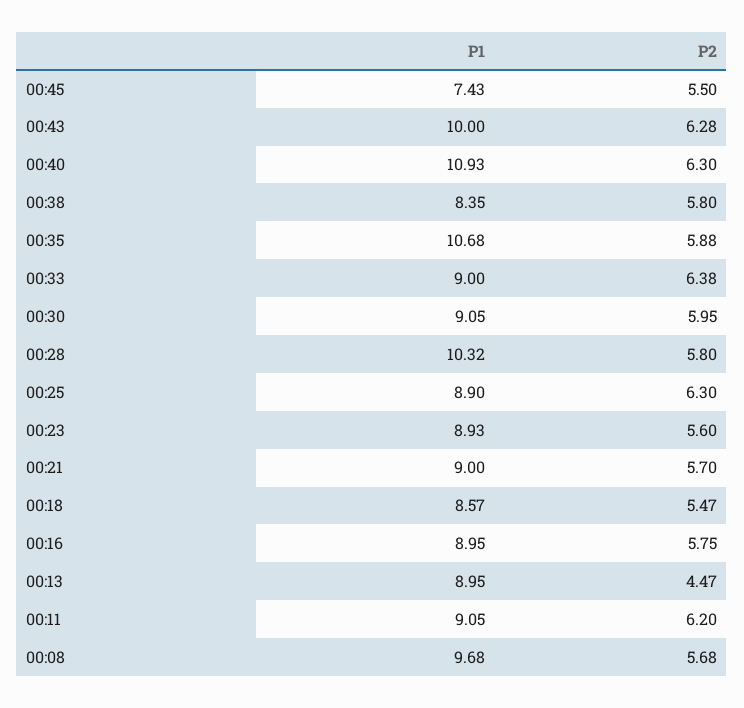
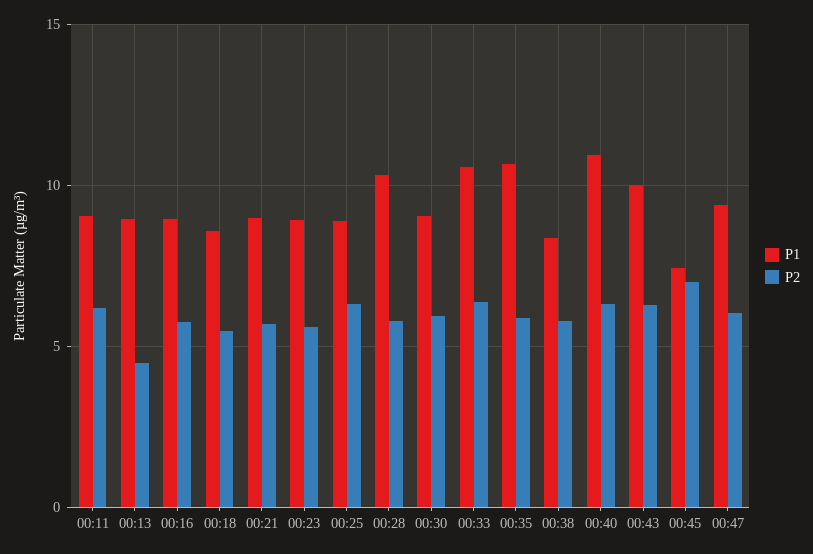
P2, 00:45: 5.5 -> 7
P1, 00:33: 9 -> 10.5
P1, 00:08: 9.68 -> none
P2, 00:08: 5.68 -> none
P1, 00:47: none -> 9.5
P2, 00:47: none -> 6

